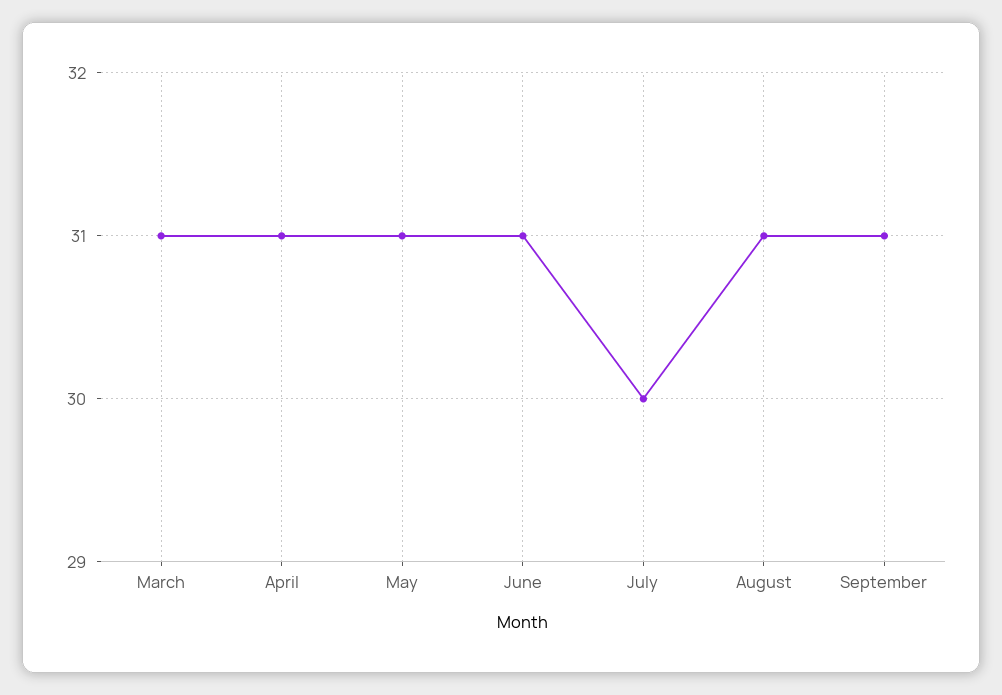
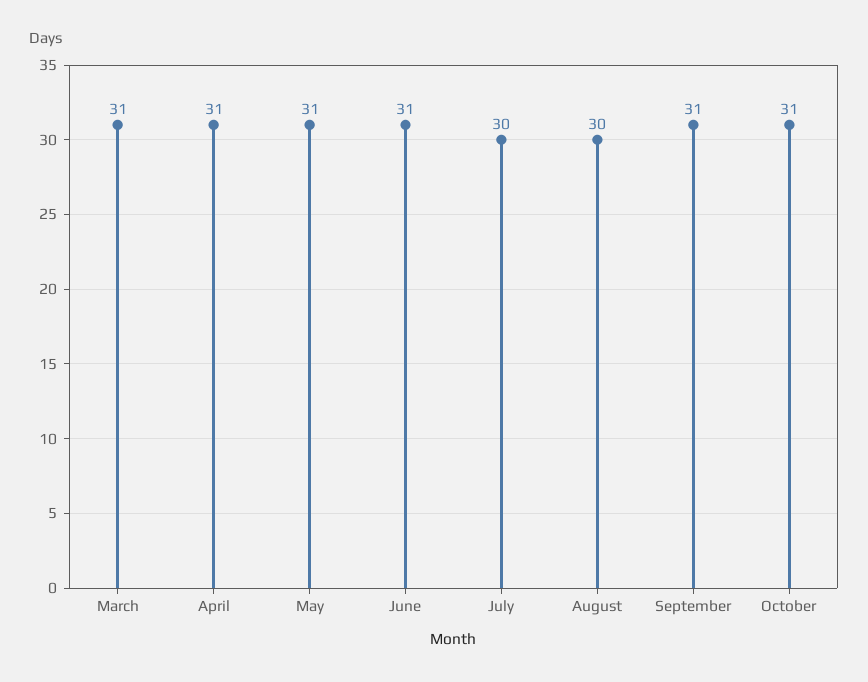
August: 31 -> 30
October: none -> 31

